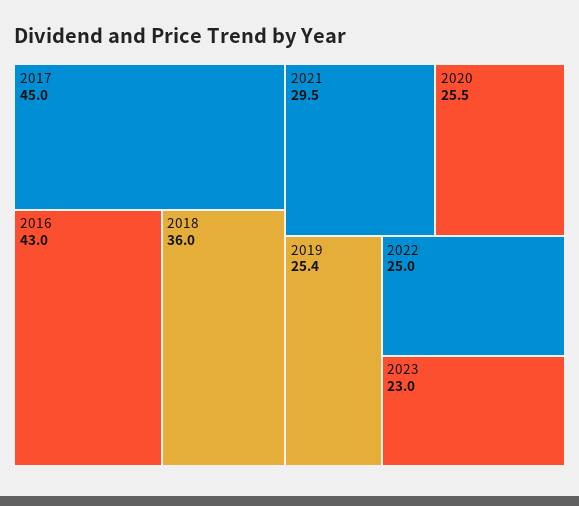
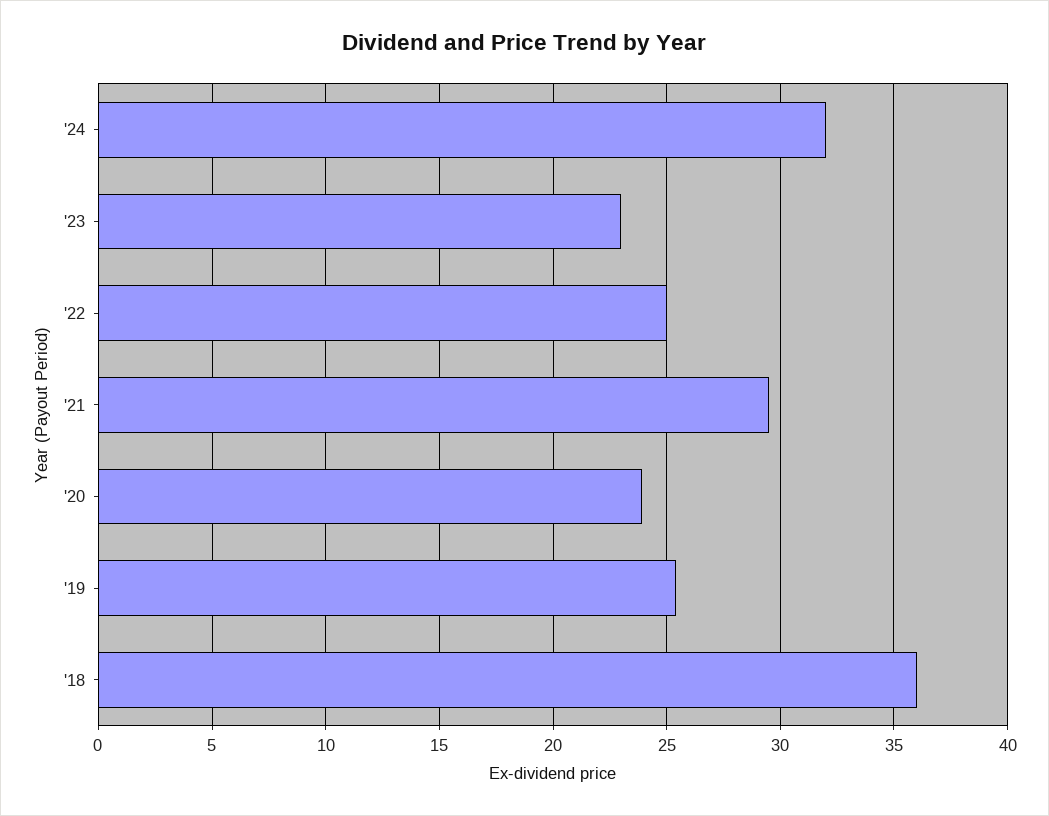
2017: 45 -> none
2016: 43 -> none
2020: 25.5 -> 24
'24: none -> 32

